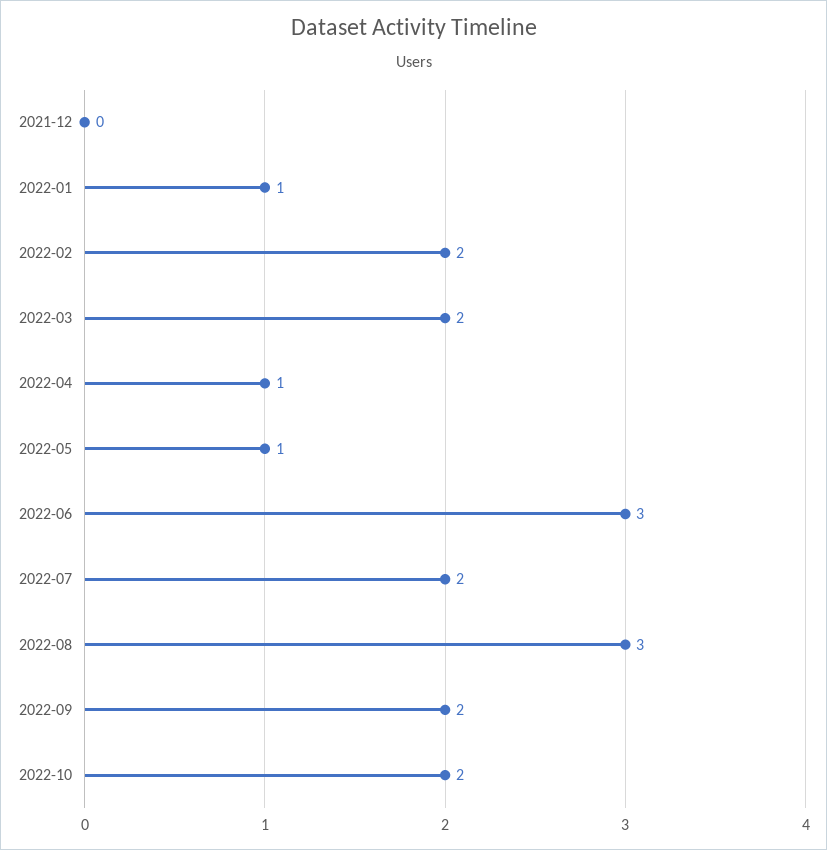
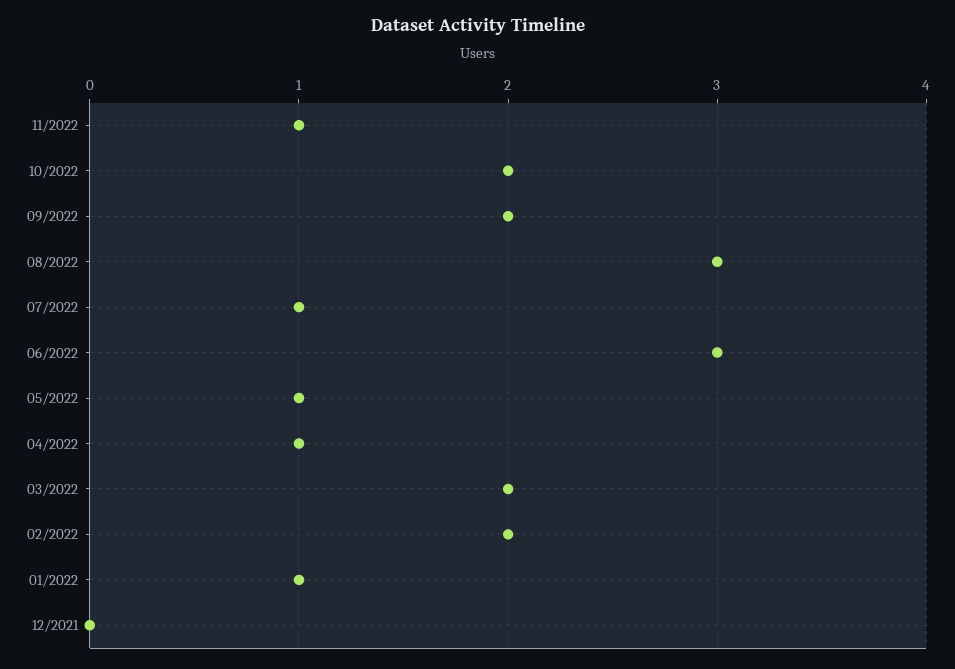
2022-07: 2 -> 1
11/2022: none -> 1

